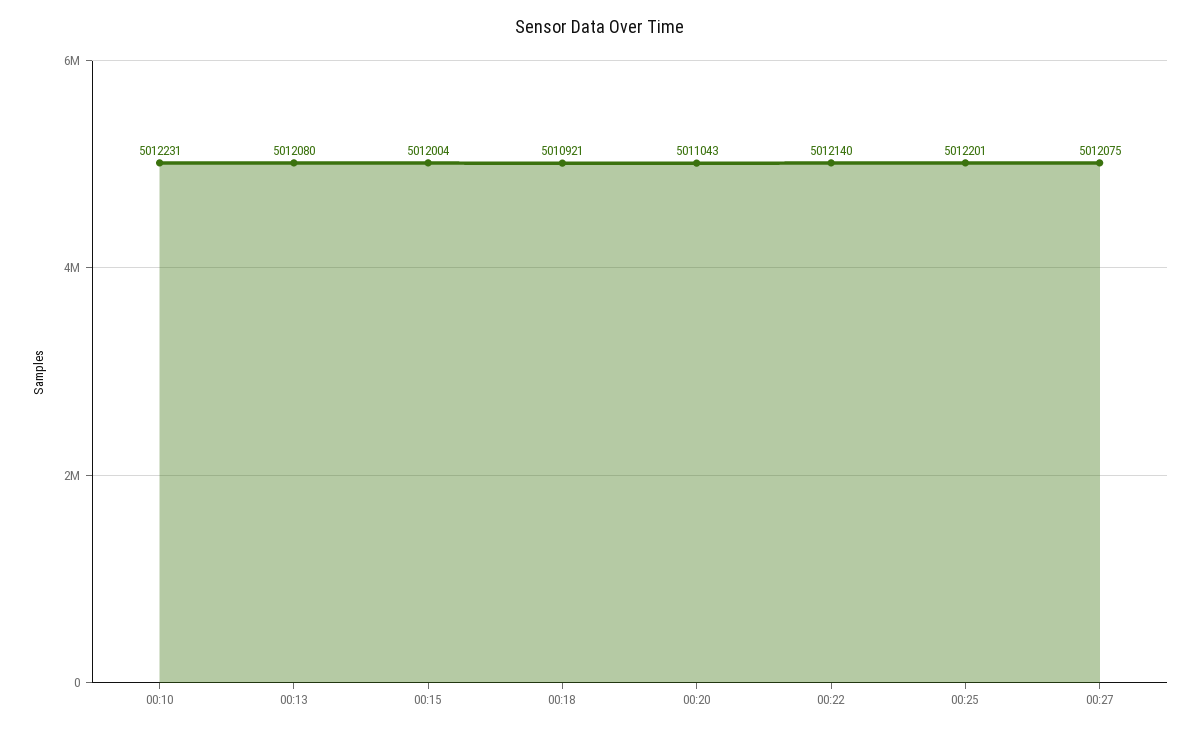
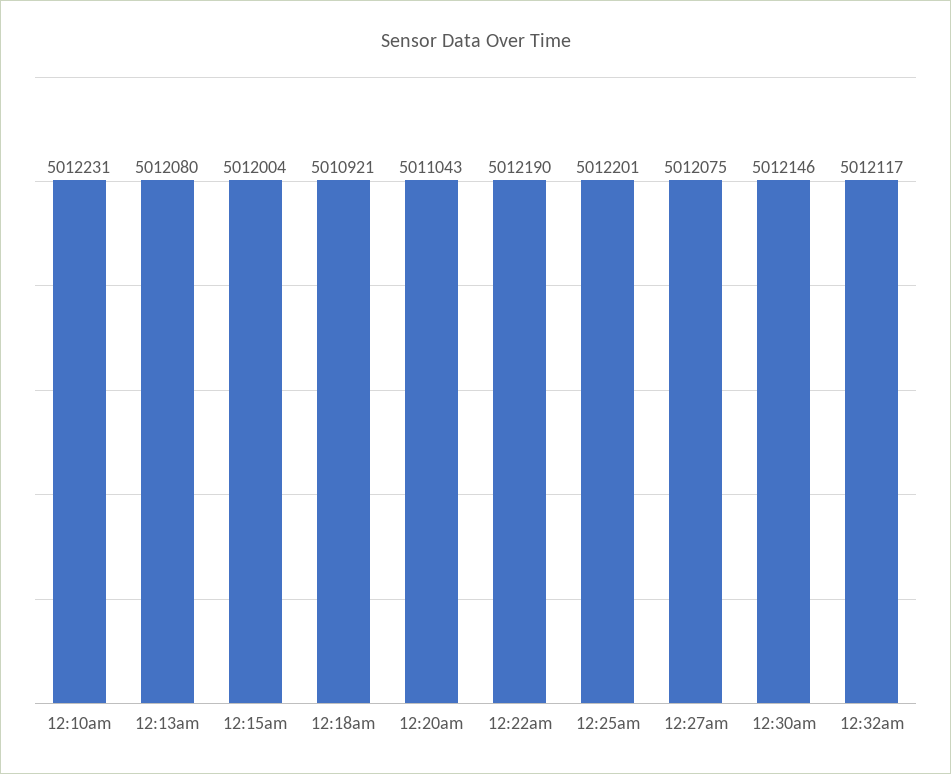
00:22: 5012140 -> 5012190
12:30am: none -> 5012146
12:32am: none -> 5012117

